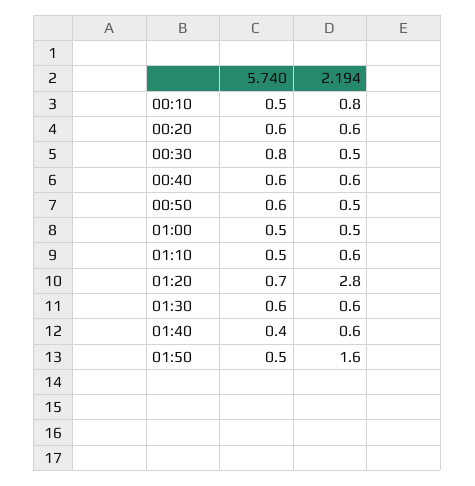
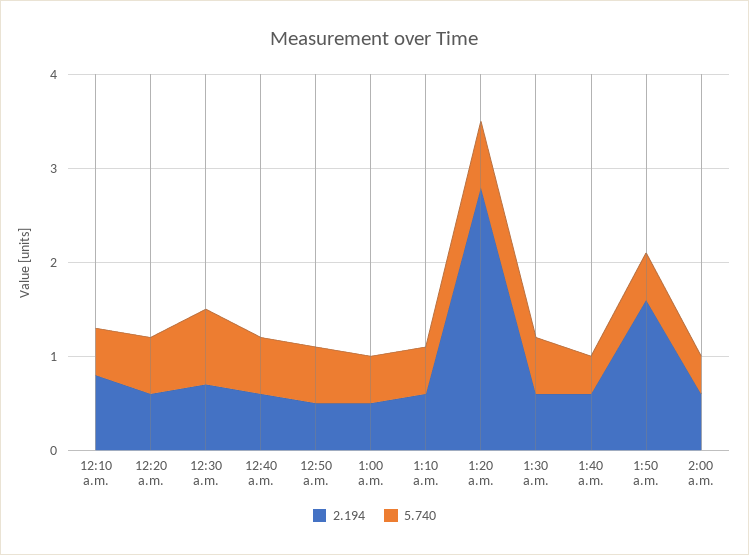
2.194, 00:30: 0.5 -> 0.7
2.194, 2:00 a.m.: none -> 0.6
5.740, 2:00 a.m.: none -> 0.4

